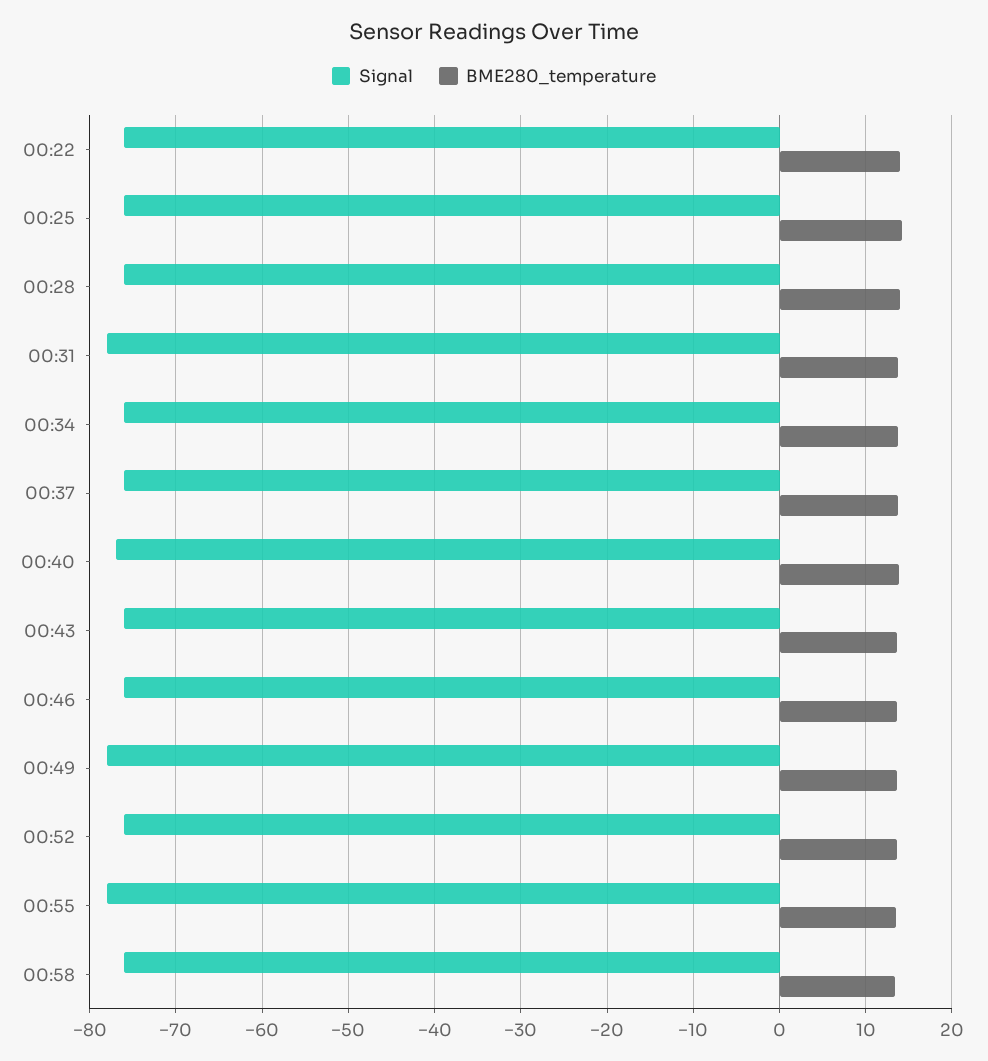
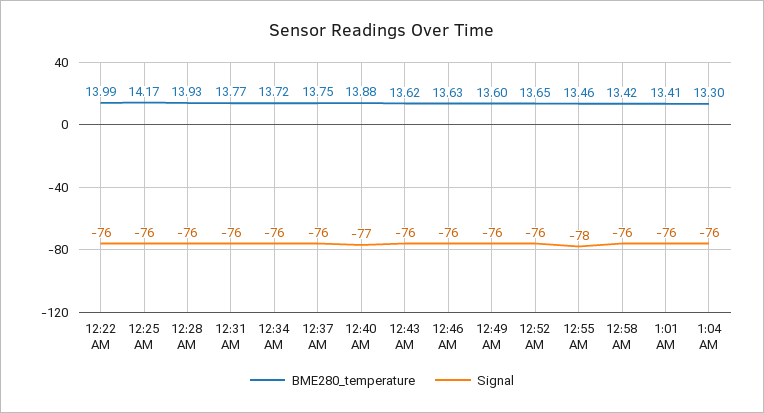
Signal, 00:31: -78 -> -76
Signal, 00:49: -78 -> -76
BME280_temperature, 1:01 AM: none -> 13.41
Signal, 1:01 AM: none -> -76
BME280_temperature, 1:04 AM: none -> 13.3
Signal, 1:04 AM: none -> -76

